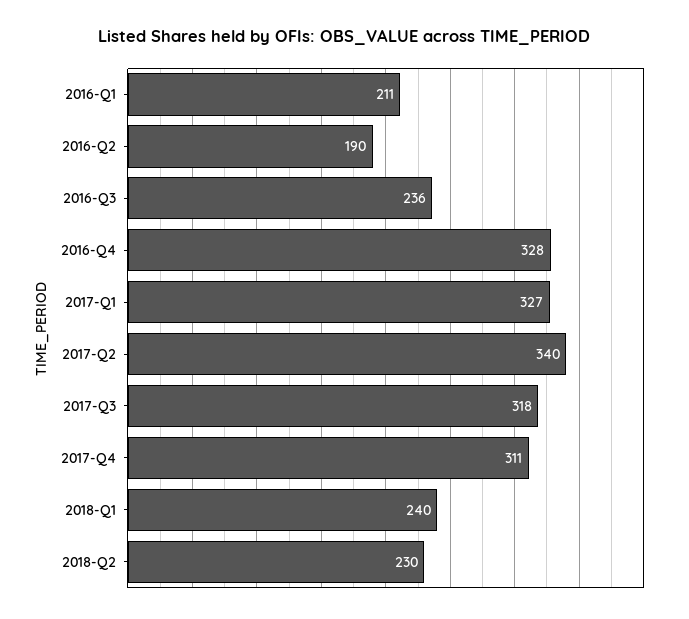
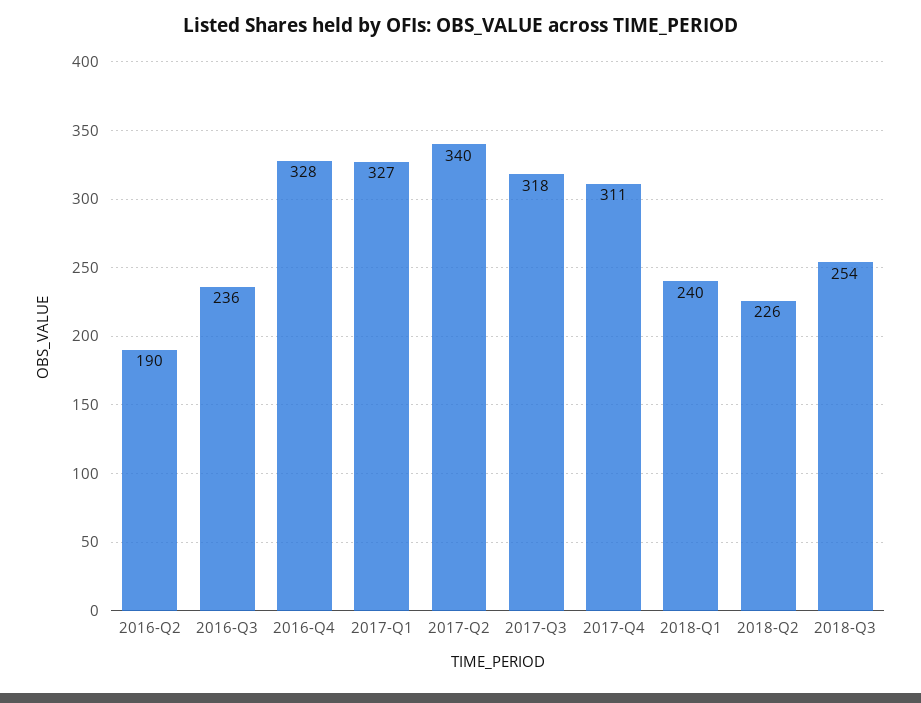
2016-Q1: 211 -> none
2018-Q2: 230 -> 226
2018-Q3: none -> 254

